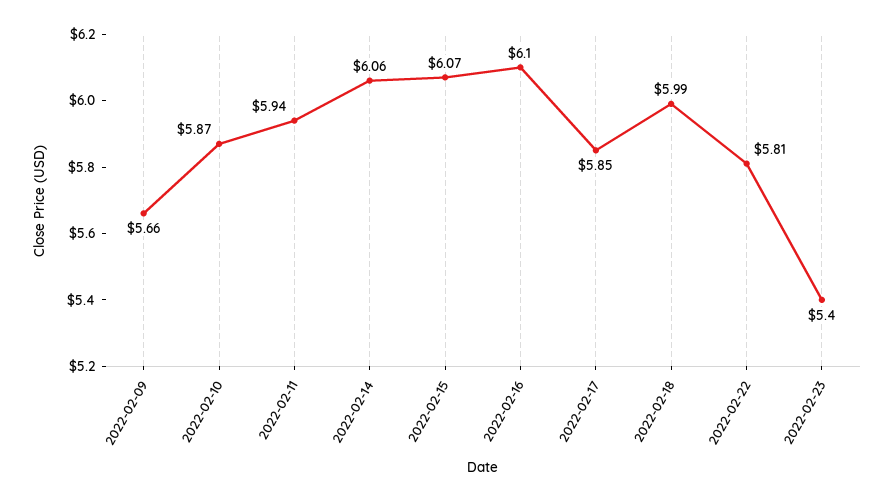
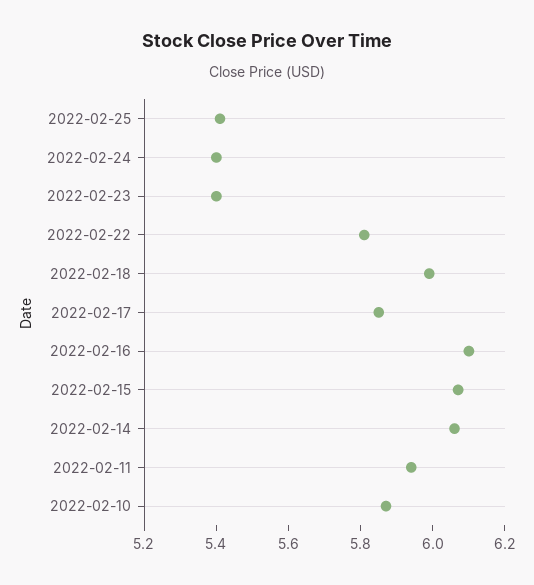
2022-02-09: 5.66 -> none
2022-02-25: none -> 5.4
2022-02-24: none -> 5.4

